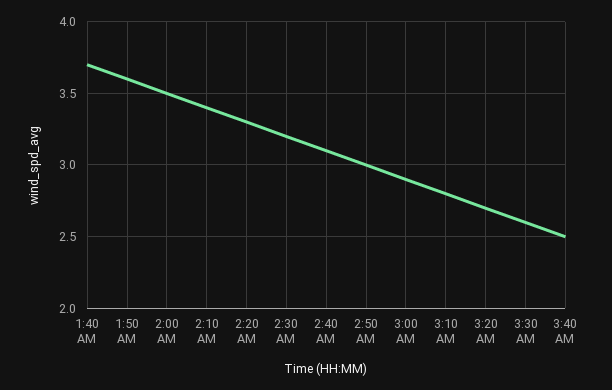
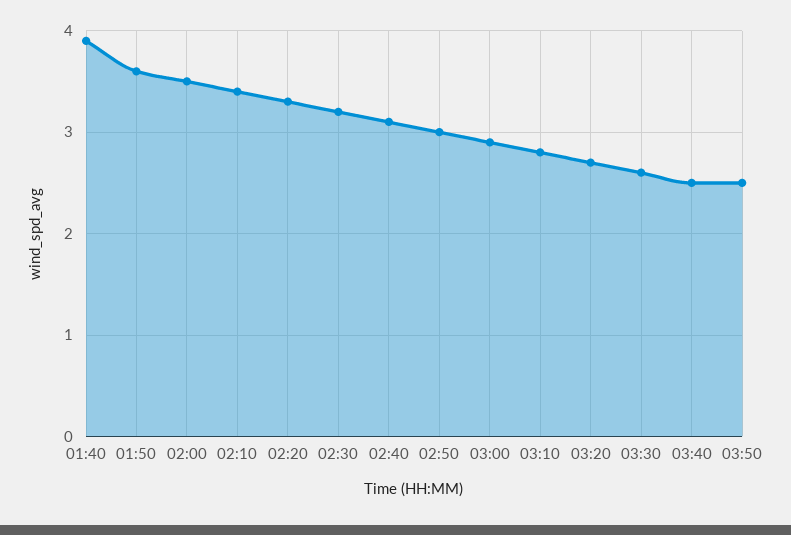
1:40 AM: 3.7 -> 3.9
03:50: none -> 2.5

